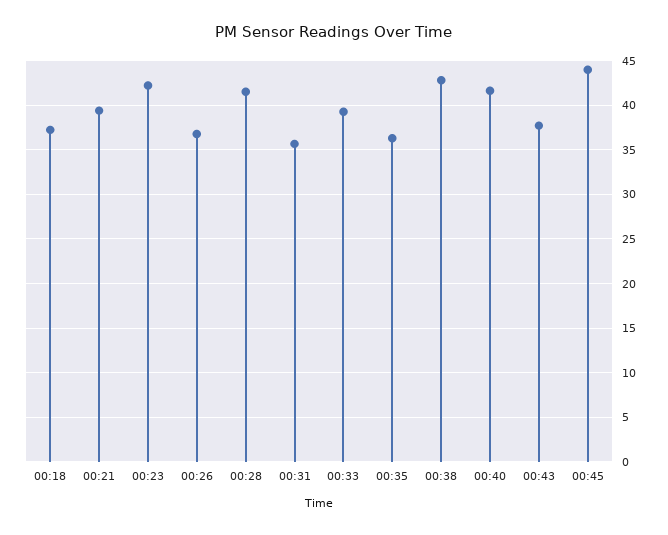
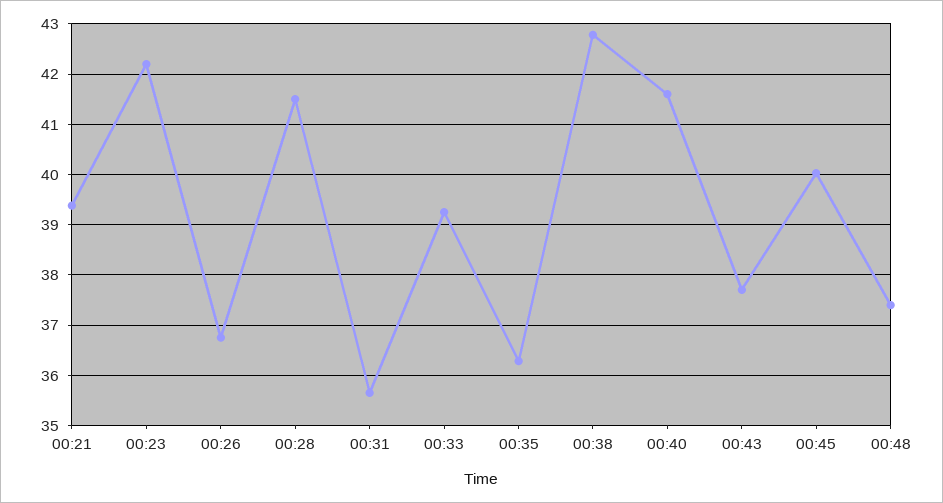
00:18: 37 -> none
00:45: 44 -> 40
00:48: none -> 37.4

